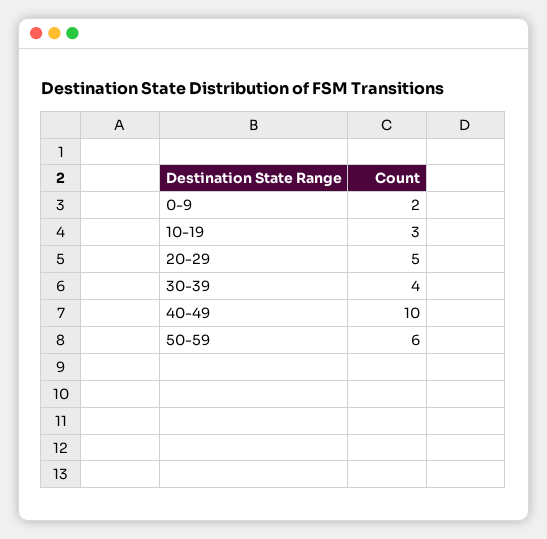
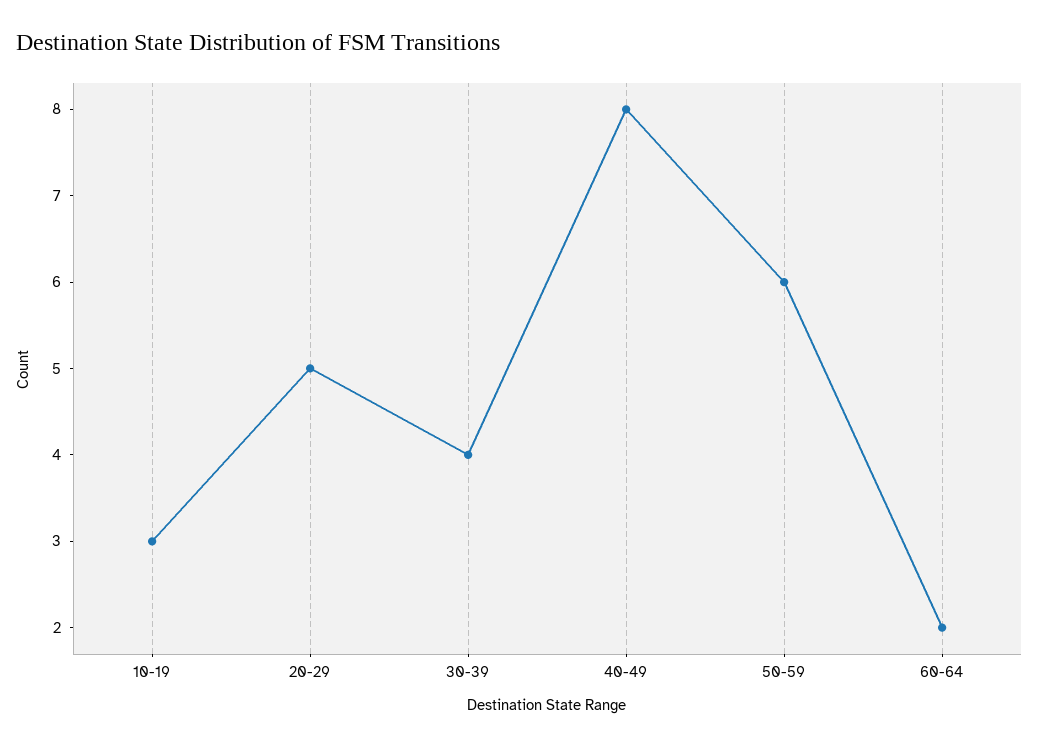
0-9: 2 -> none
40-49: 10 -> 8
60-64: none -> 2

